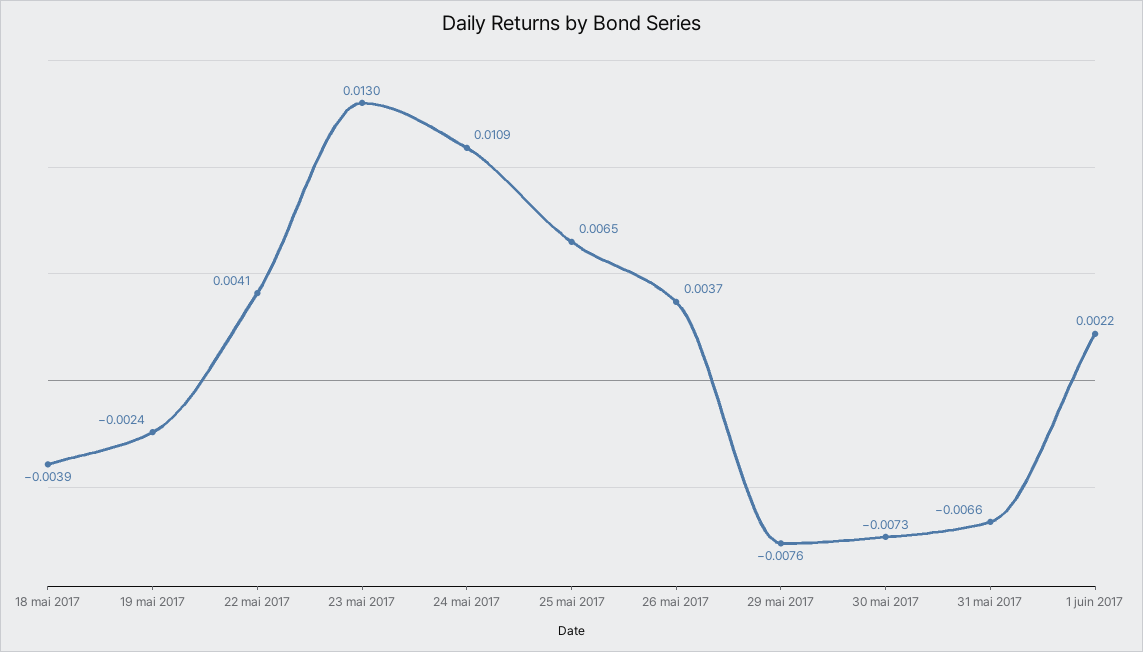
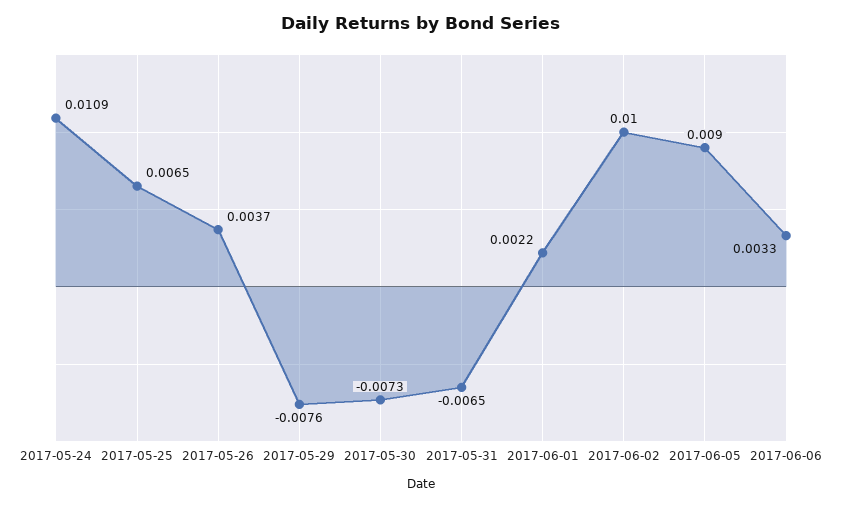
18 mai 2017: -0.0039 -> none
19 mai 2017: -0.0024 -> none
22 mai 2017: 0.0041 -> none
23 mai 2017: 0.013 -> none
31 mai 2017: -0.0066 -> -0.0065
2017-06-02: none -> 0.01
2017-06-05: none -> 0.009
2017-06-06: none -> 0.0033

